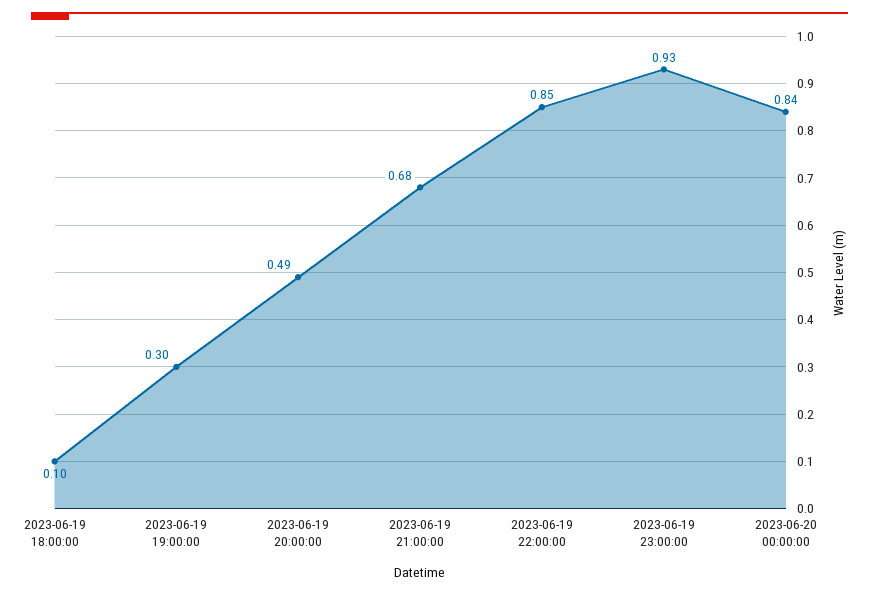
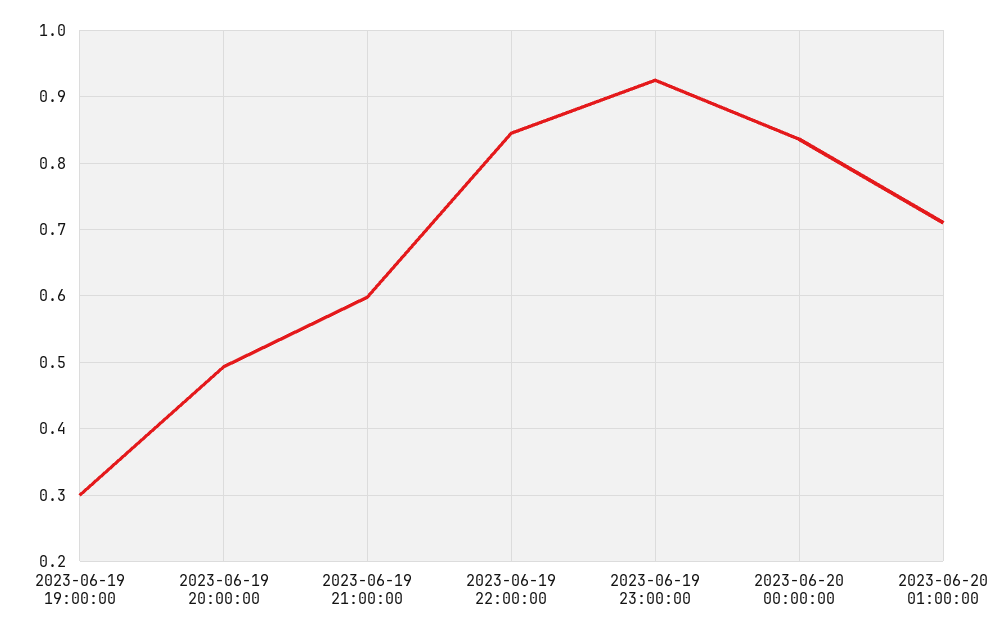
2023-06-19 18:00:00: 0.1 -> none
2023-06-19 21:00:00: 0.68 -> 0.6
2023-06-20 01:00:00: none -> 0.71

